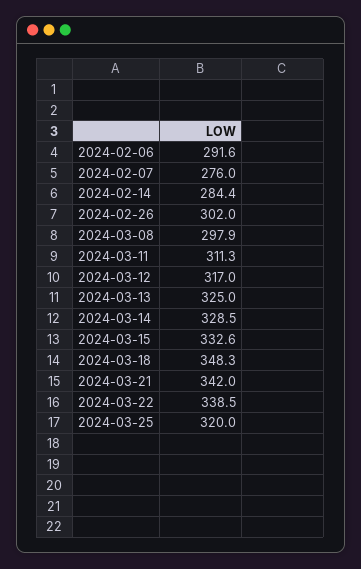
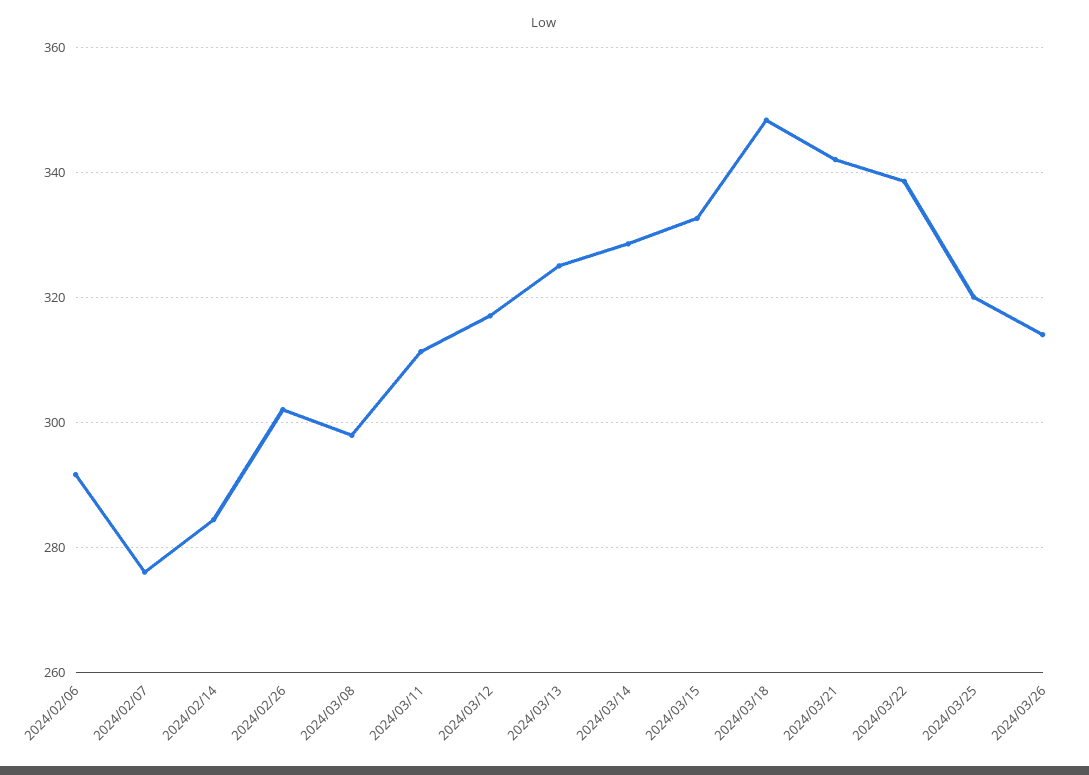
2024/03/26: none -> 314

